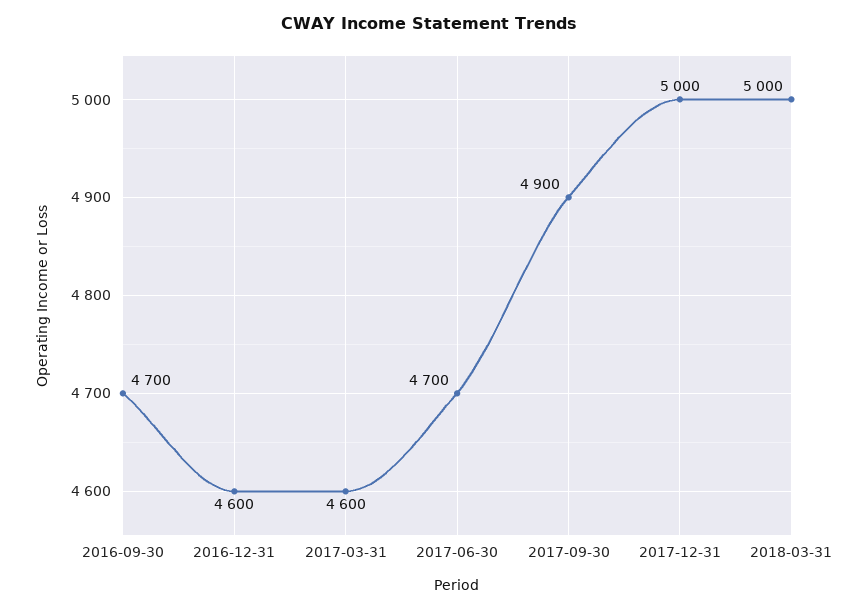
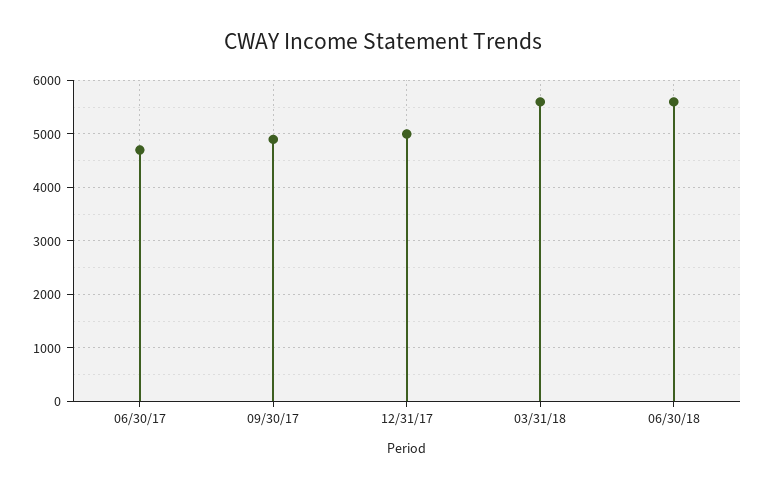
2016-09-30: 4700 -> none
2016-12-31: 4600 -> none
2017-03-31: 4600 -> none
2018-03-31: 5000 -> 5600
06/30/18: none -> 5600

